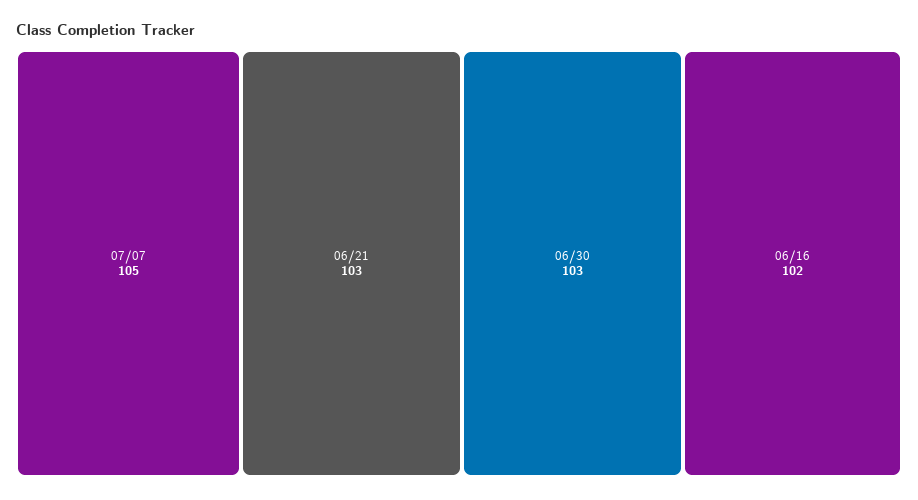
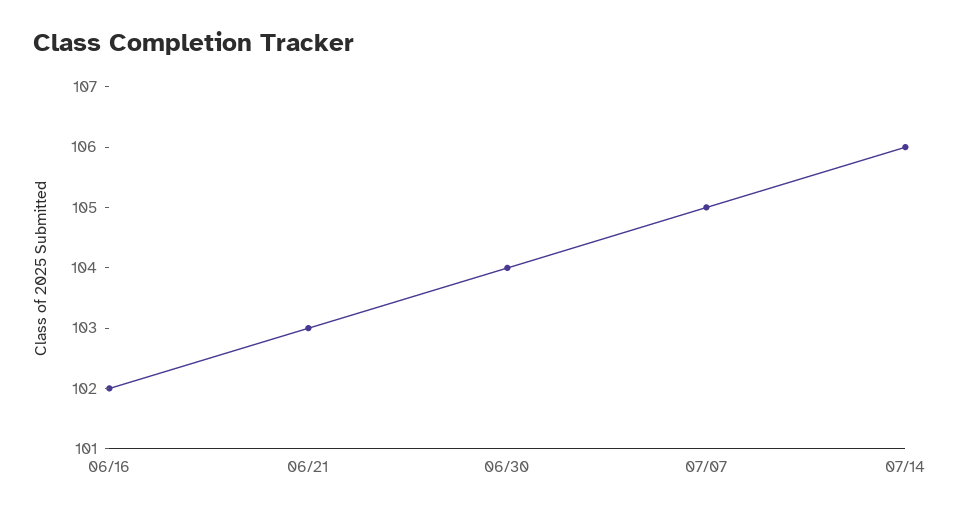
06/30: 103 -> 104
07/14: none -> 106

